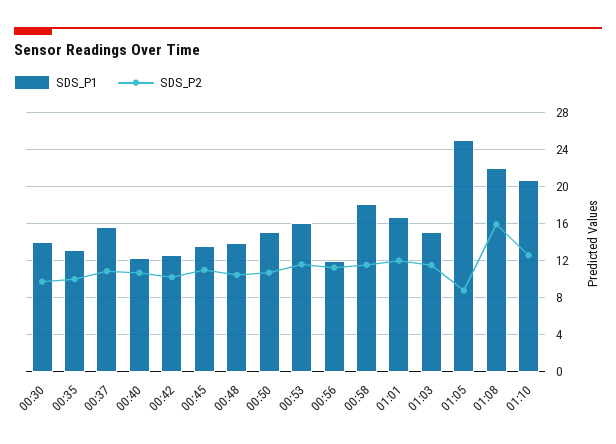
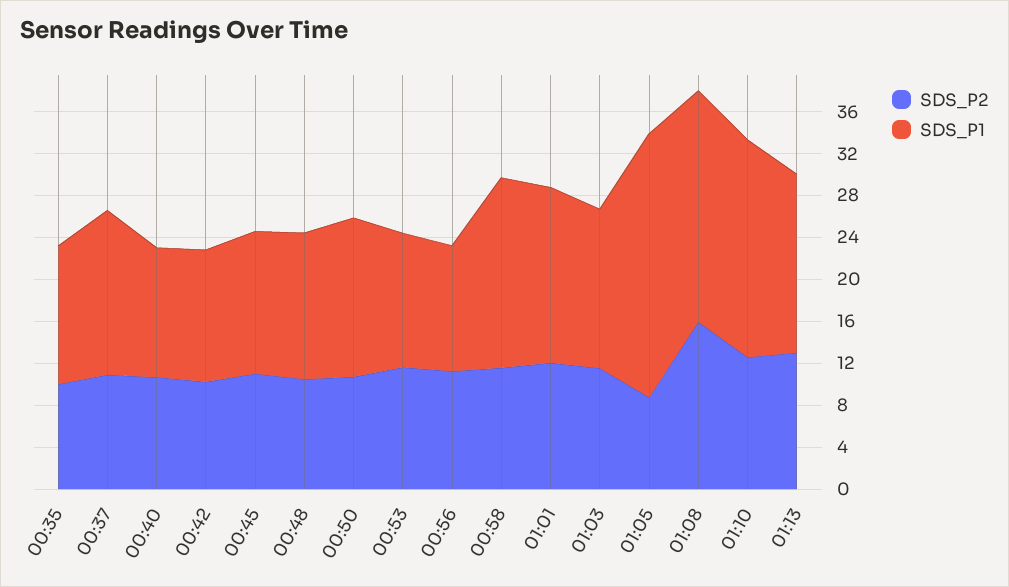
SDS_P1, 00:30: 14 -> none
SDS_P2, 00:30: 10 -> none
SDS_P1, 00:53: 16 -> 13
SDS_P2, 01:13: none -> 13
SDS_P1, 01:13: none -> 17

